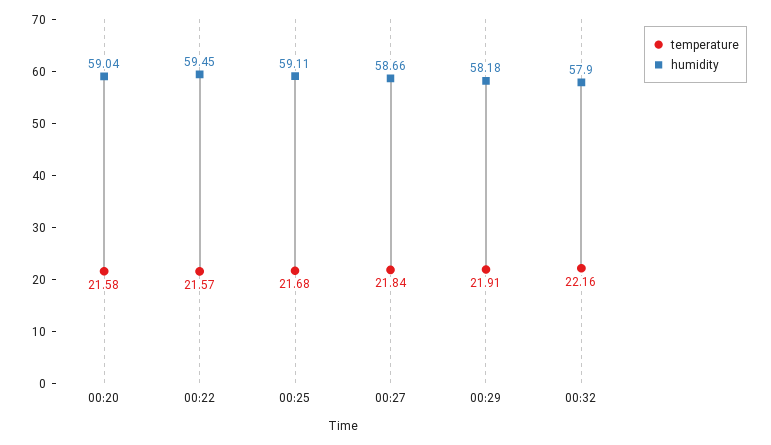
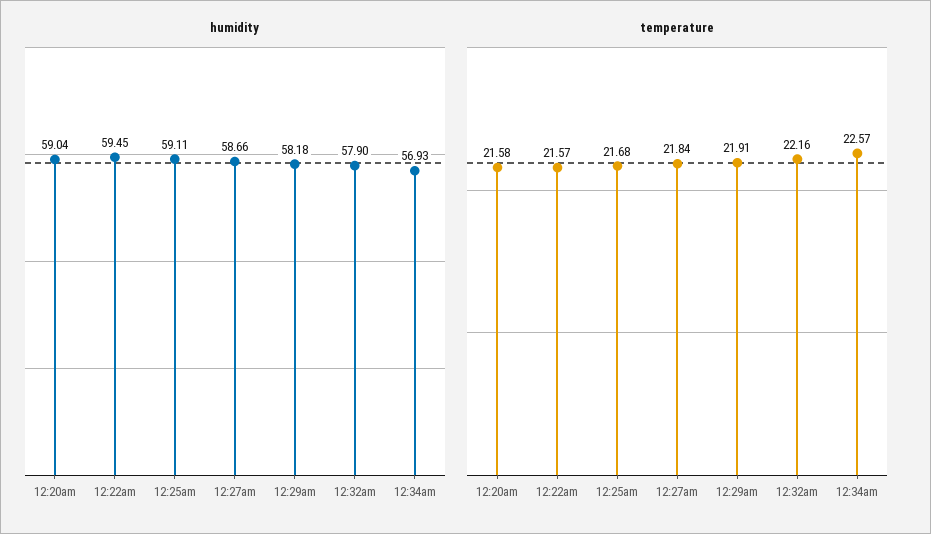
humidity, 12:34am: none -> 56.93
temperature, 12:34am: none -> 22.57

